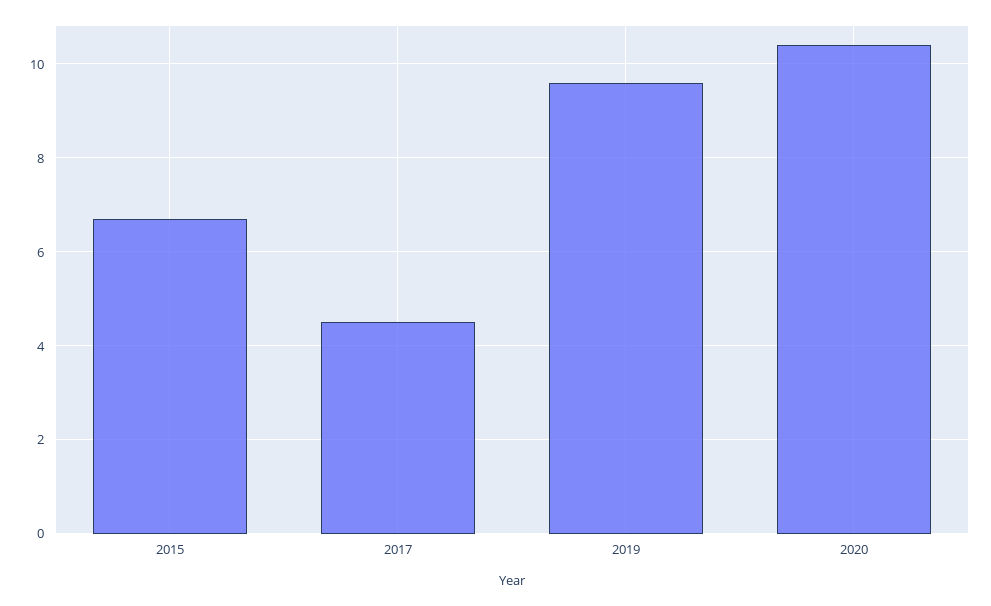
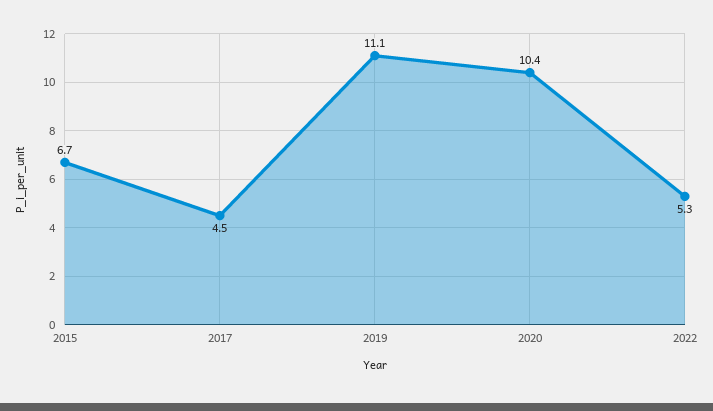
2019: 9.5 -> 11.1
2022: none -> 5.3

